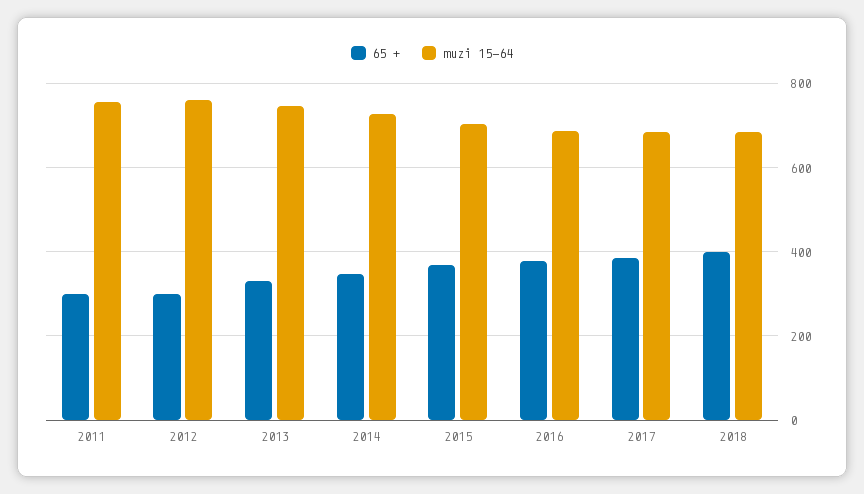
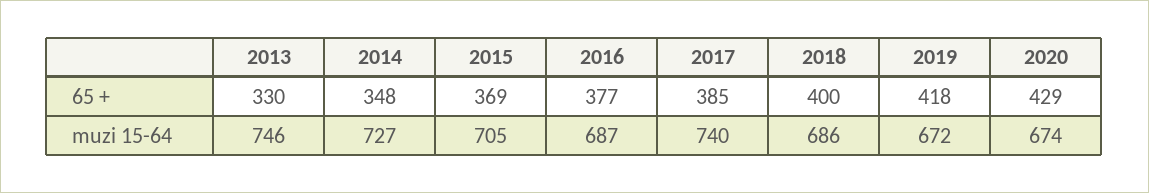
65 +, 2011: 300 -> none
muzi 15-64, 2011: 760 -> none
65 +, 2012: 300 -> none
muzi 15-64, 2012: 760 -> none
muzi 15-64, 2017: 680 -> 740
65 +, 2019: none -> 418
65 +, 2020: none -> 429
muzi 15-64, 2019: none -> 672
muzi 15-64, 2020: none -> 674

